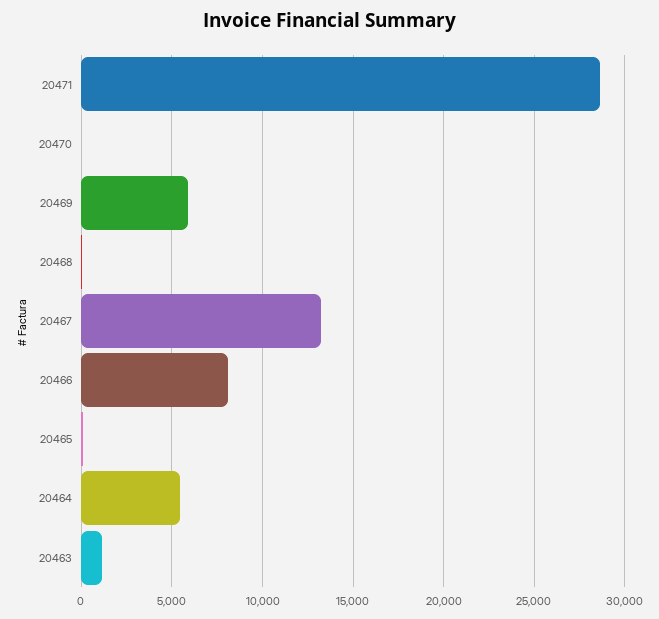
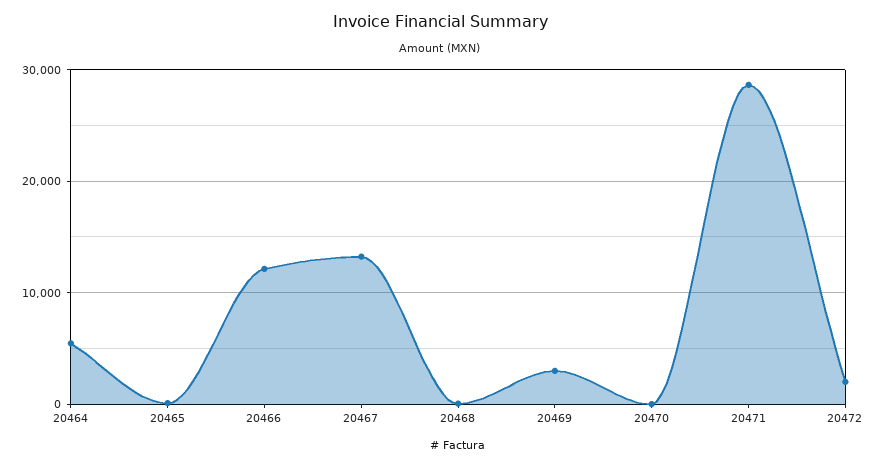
20469: 6000 -> 3000
20466: 8000 -> 12000
20463: 1000 -> none
20472: none -> 2000

